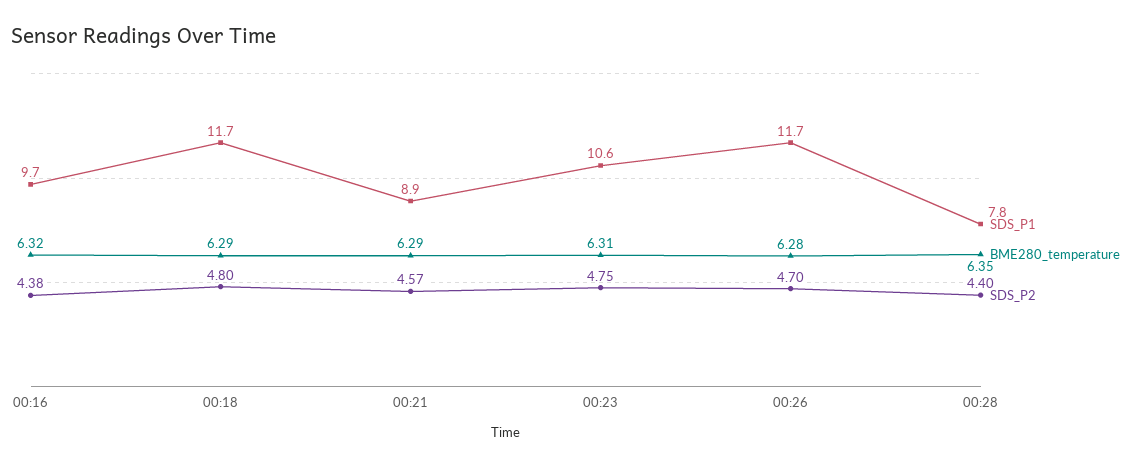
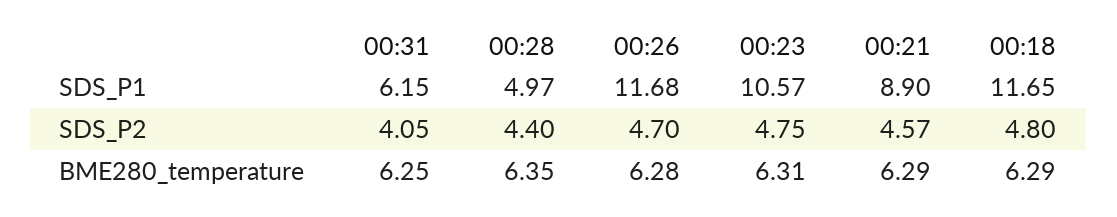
SDS_P1, 00:16: 9.7 -> none
BME280_temperature, 00:16: 6.32 -> none
SDS_P2, 00:16: 4.38 -> none
SDS_P1, 00:28: 7.8 -> 4.97
SDS_P1, 00:31: none -> 6.15
SDS_P2, 00:31: none -> 4.05
BME280_temperature, 00:31: none -> 6.25

